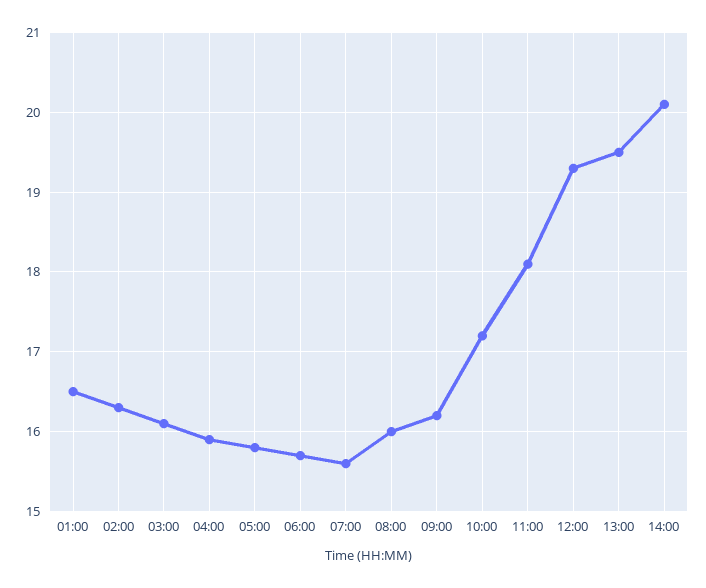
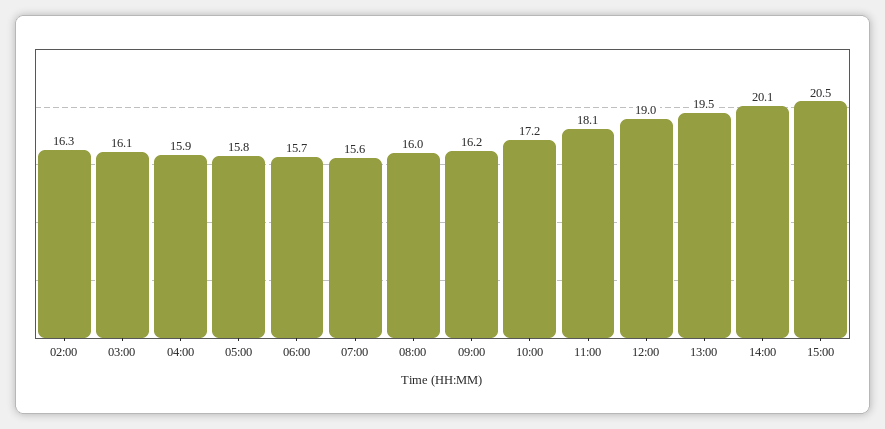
01:00: 16.5 -> none
12:00: 19.3 -> 19
15:00: none -> 20.5

